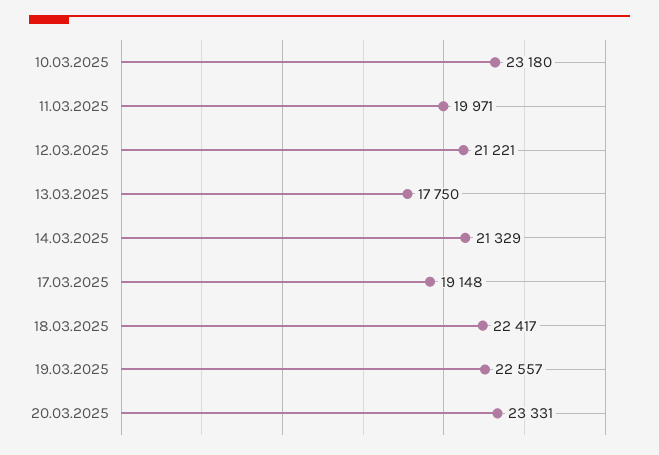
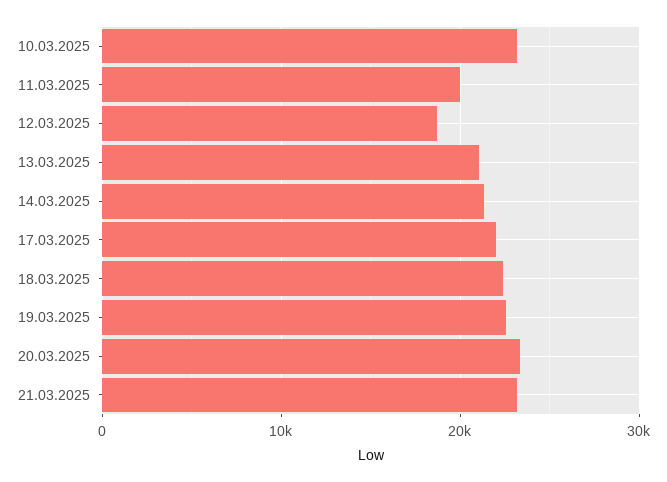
12.03.2025: 21221 -> 19000
13.03.2025: 17750 -> 21000
17.03.2025: 19148 -> 22000
21.03.2025: none -> 23000

